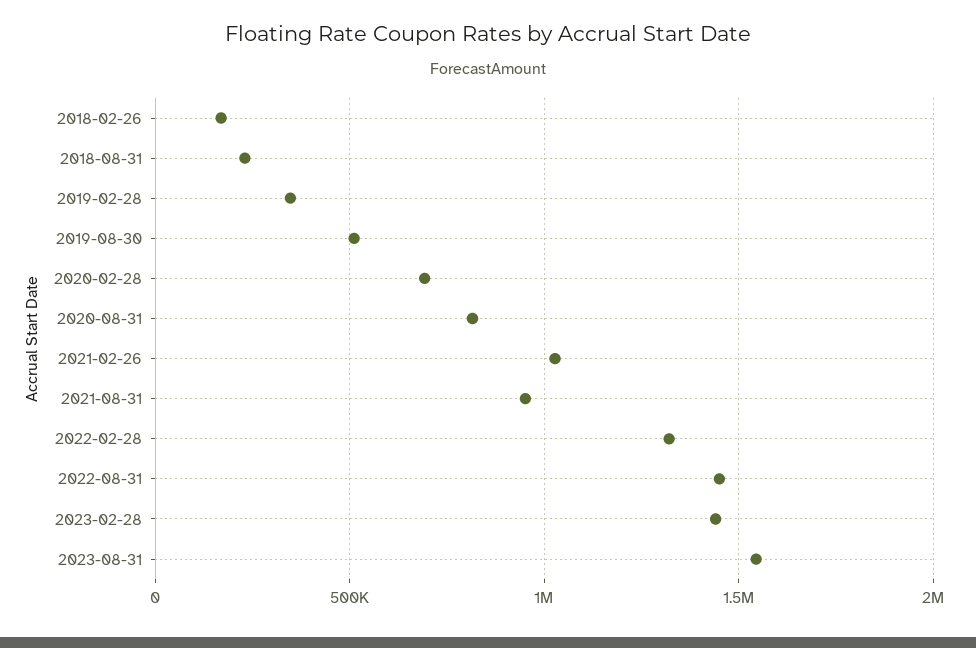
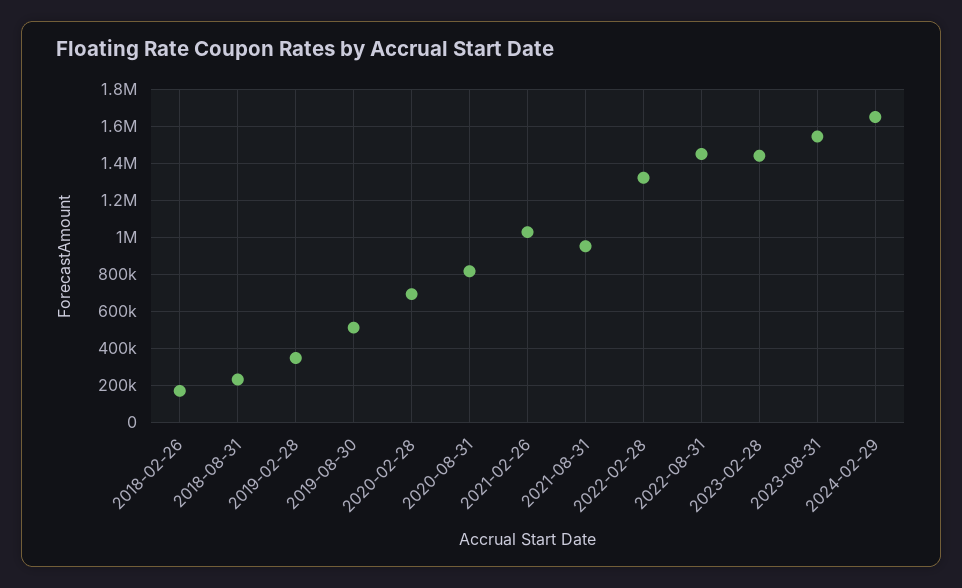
2024-02-29: none -> 1650000

